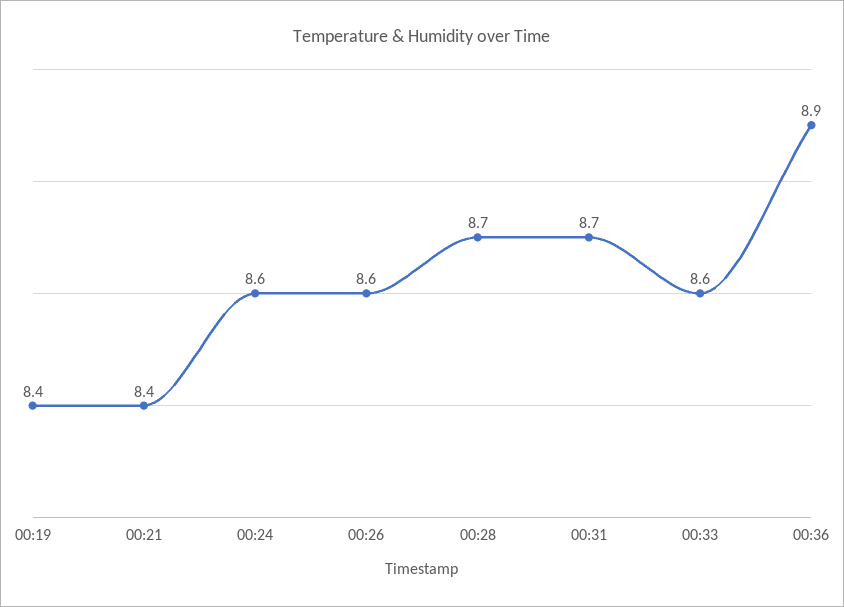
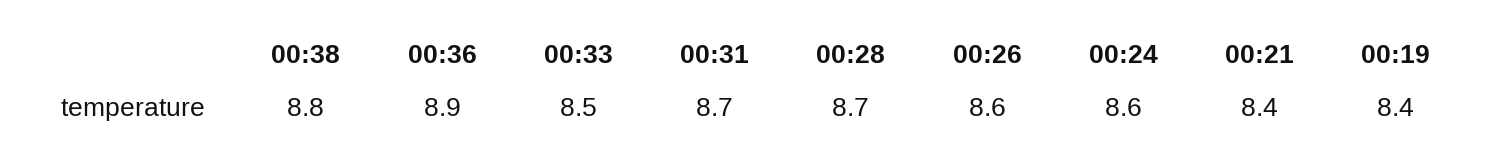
00:33: 8.6 -> 8.5
00:38: none -> 8.8

